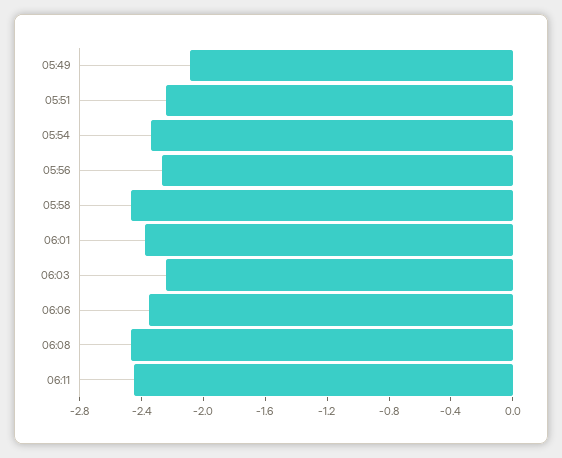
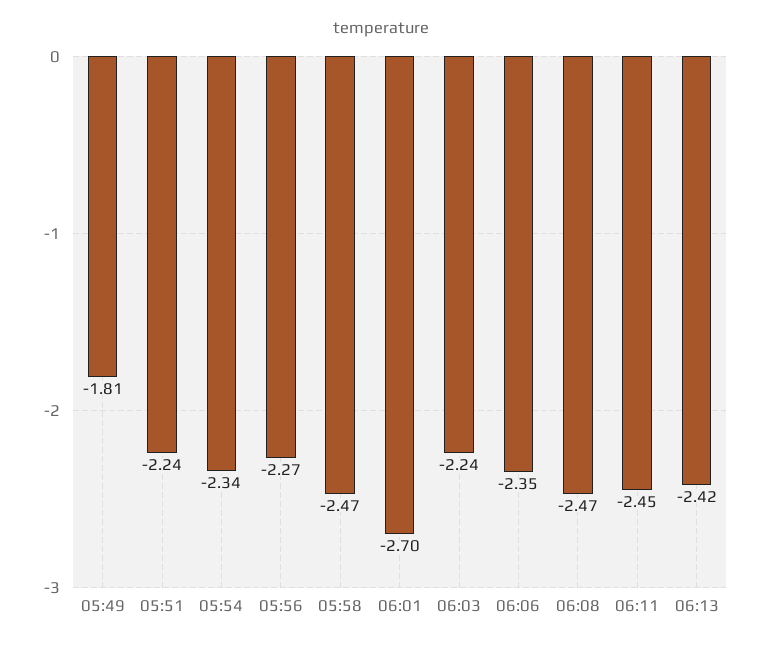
05:49: -2.1 -> -1.81
06:01: -2.4 -> -2.7
06:13: none -> -2.42

